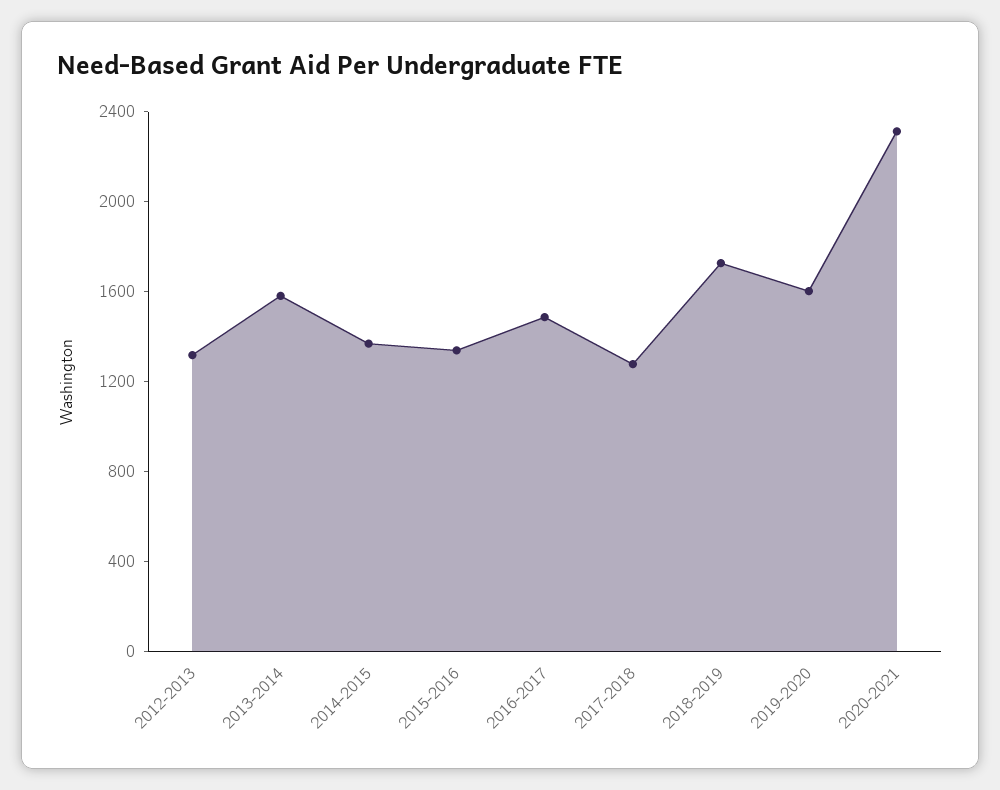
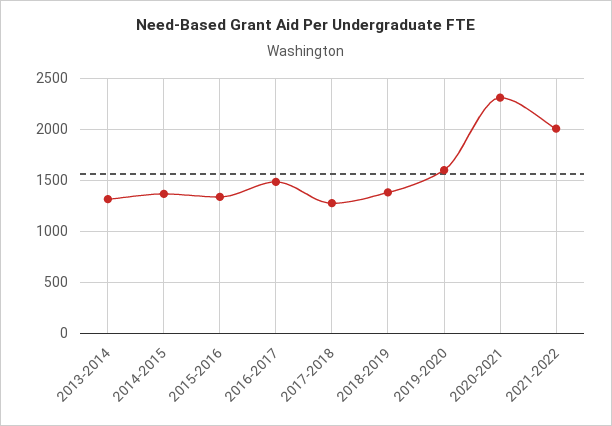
2012-2013: 1300 -> none
2013-2014: 1600 -> 1300
2018-2019: 1700 -> 1400
2021-2022: none -> 2000

